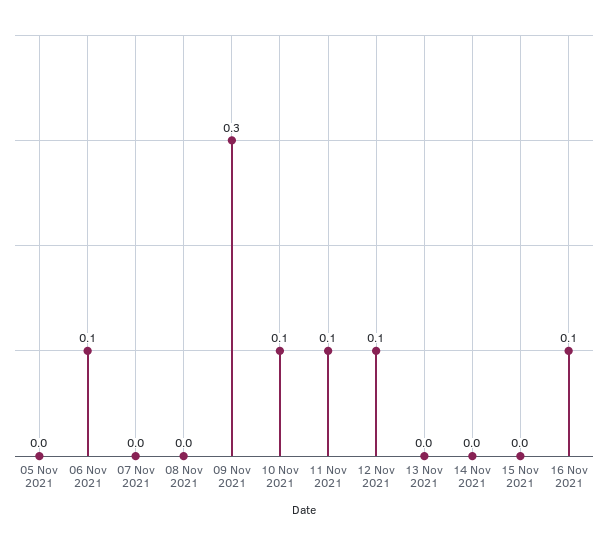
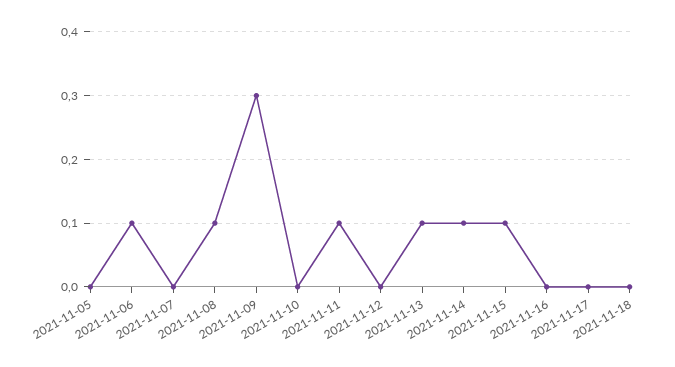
08 Nov 2021: 0 -> 0.1
10 Nov 2021: 0.1 -> 0
12 Nov 2021: 0.1 -> 0
13 Nov 2021: 0 -> 0.1
14 Nov 2021: 0 -> 0.1
15 Nov 2021: 0 -> 0.1
16 Nov 2021: 0.1 -> 0
2021-11-17: none -> 0
2021-11-18: none -> 0

